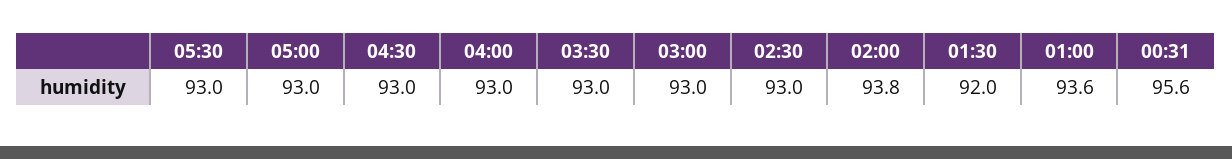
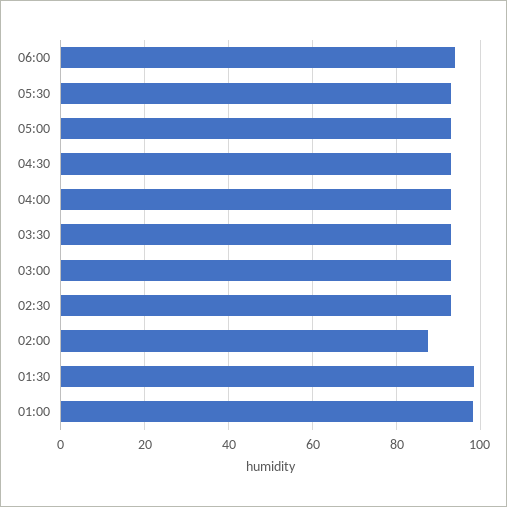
02:00: 93.8 -> 88
01:30: 92 -> 98
01:00: 93.6 -> 98
00:31: 95.6 -> none
06:00: none -> 94

